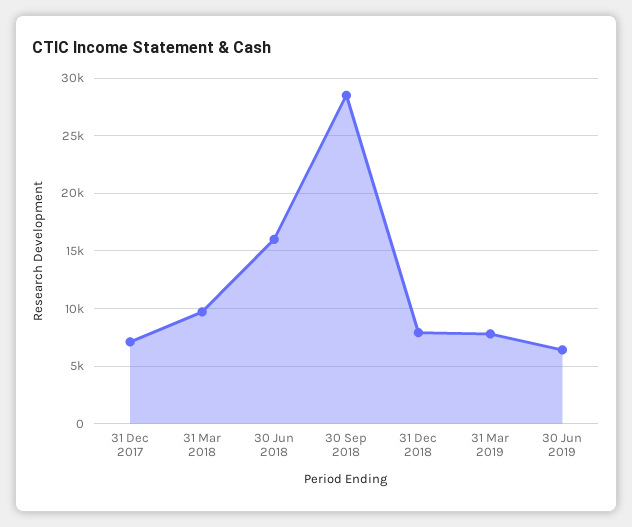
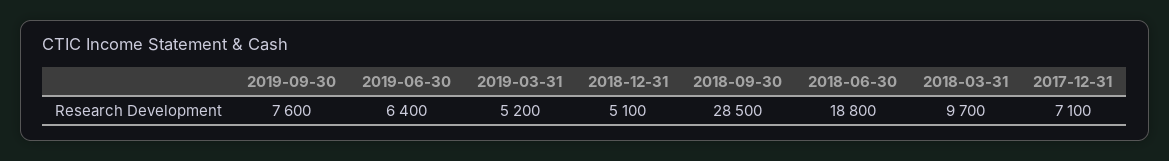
30 Jun 2018: 16000 -> 18800
31 Dec 2018: 8000 -> 5100
31 Mar 2019: 8000 -> 5200
2019-09-30: none -> 7600

